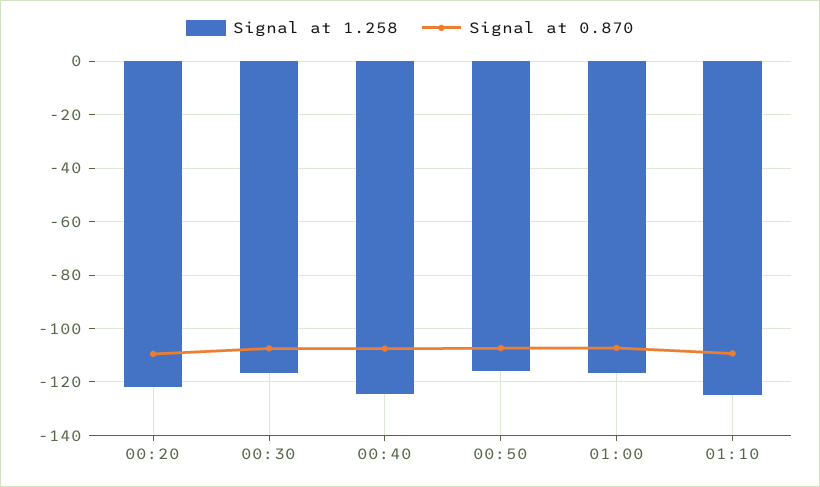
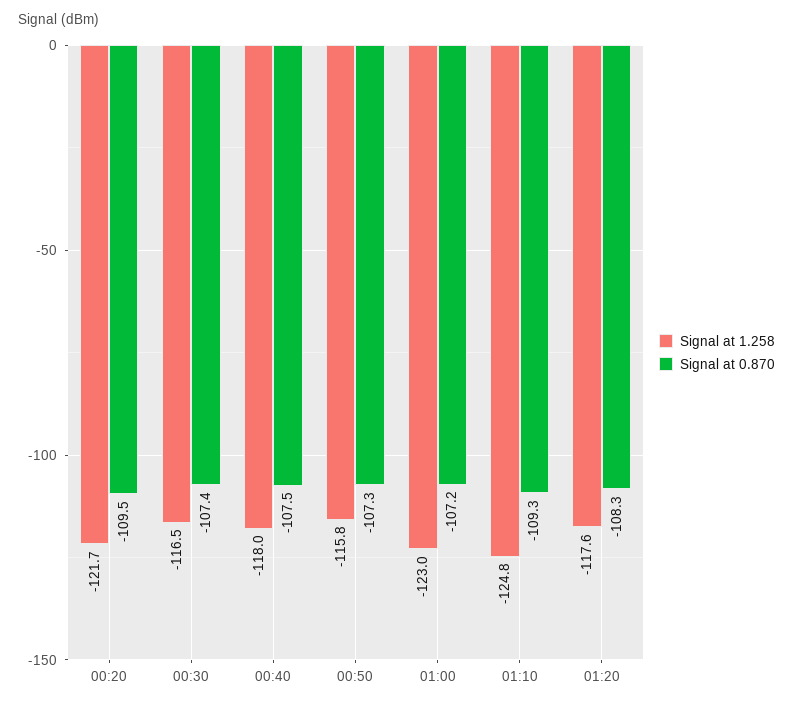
Signal at 1.258, 00:40: -125 -> -118
Signal at 1.258, 01:00: -117.5 -> -123
Signal at 1.258, 01:20: none -> -117.6
Signal at 0.870, 01:20: none -> -108.3

